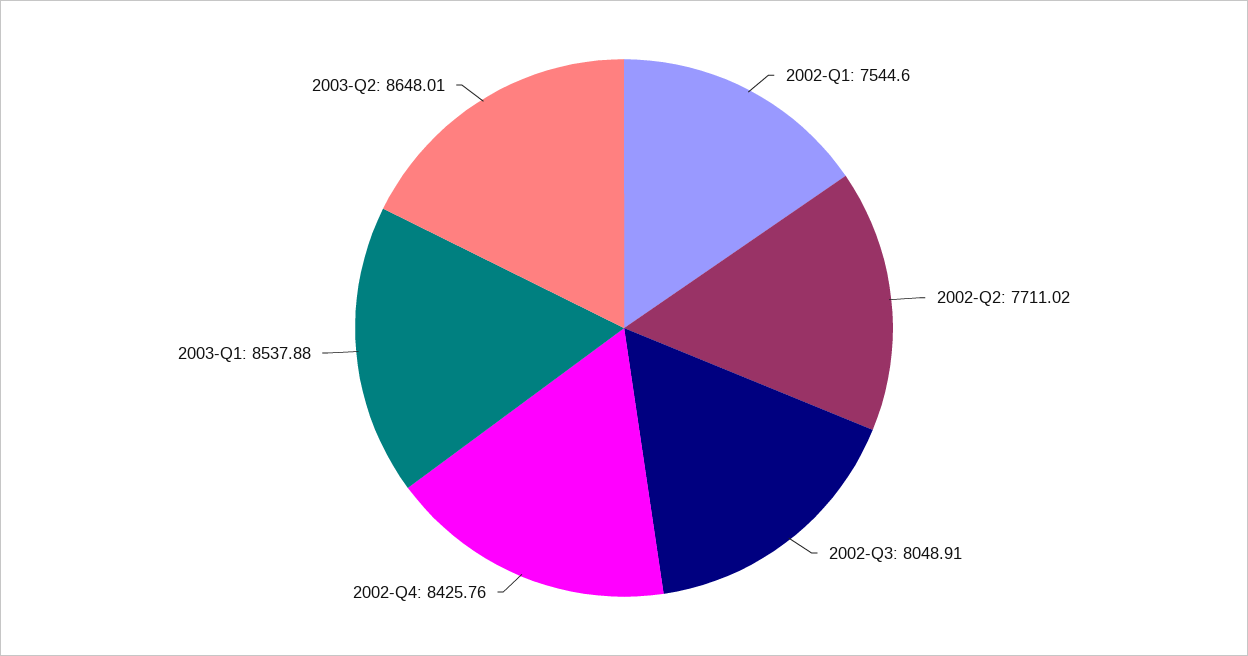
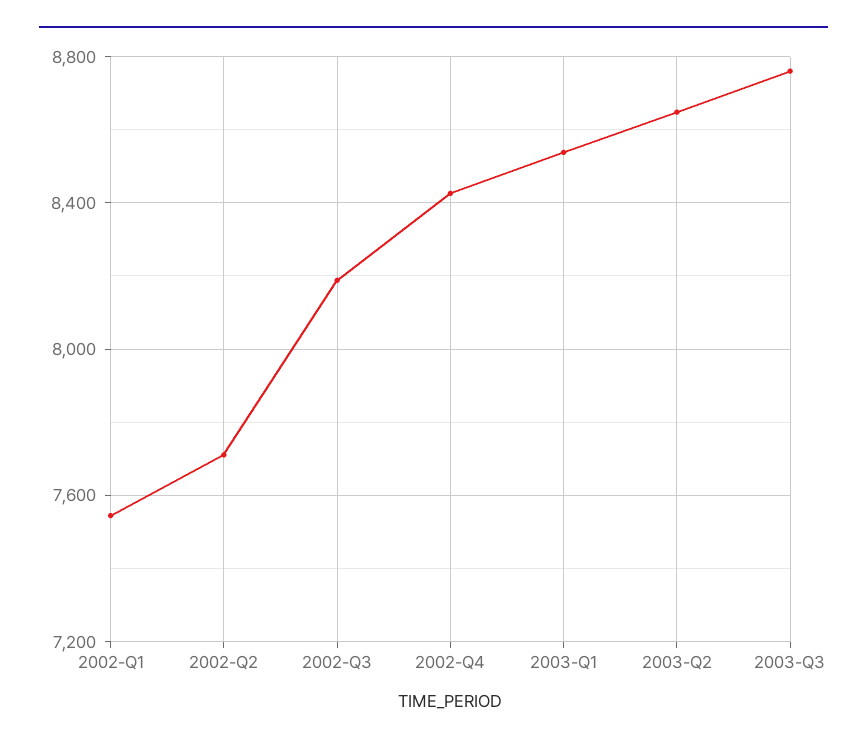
2002-Q3: 8048.91 -> 8200
2003-Q3: none -> 8750

